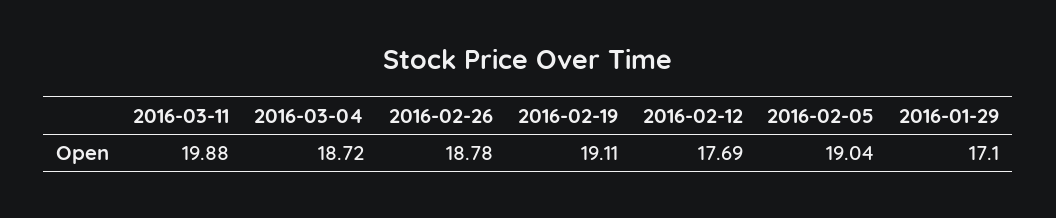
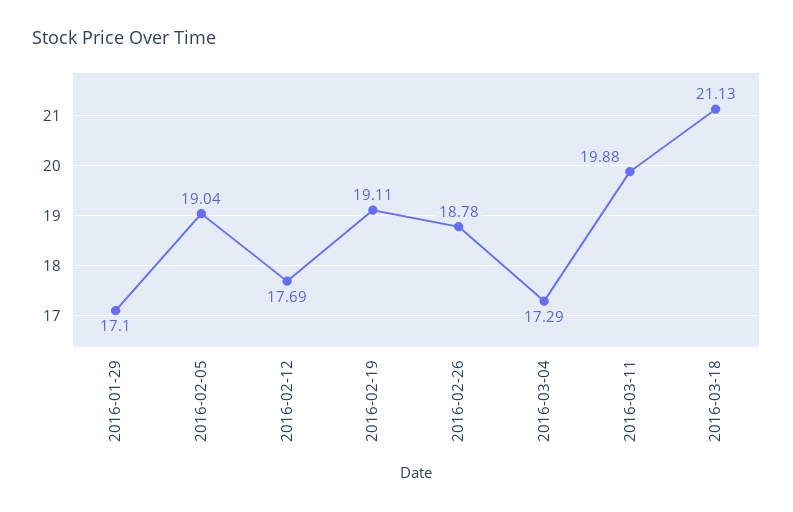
2016-03-04: 18.72 -> 17.29
2016-03-18: none -> 21.13

